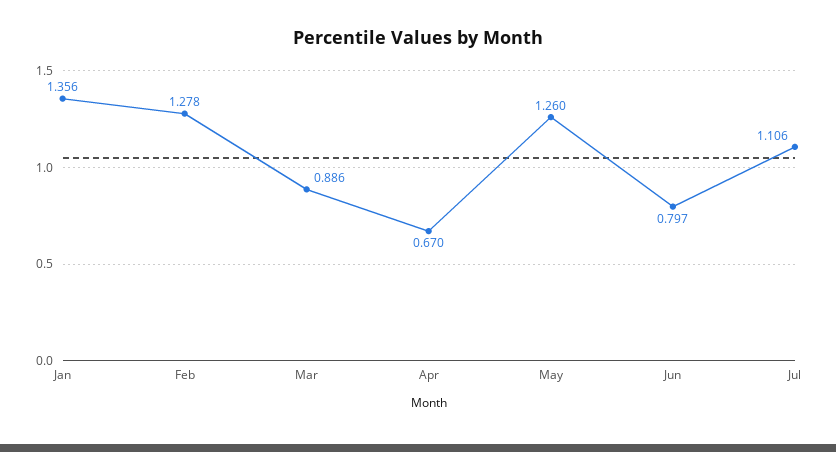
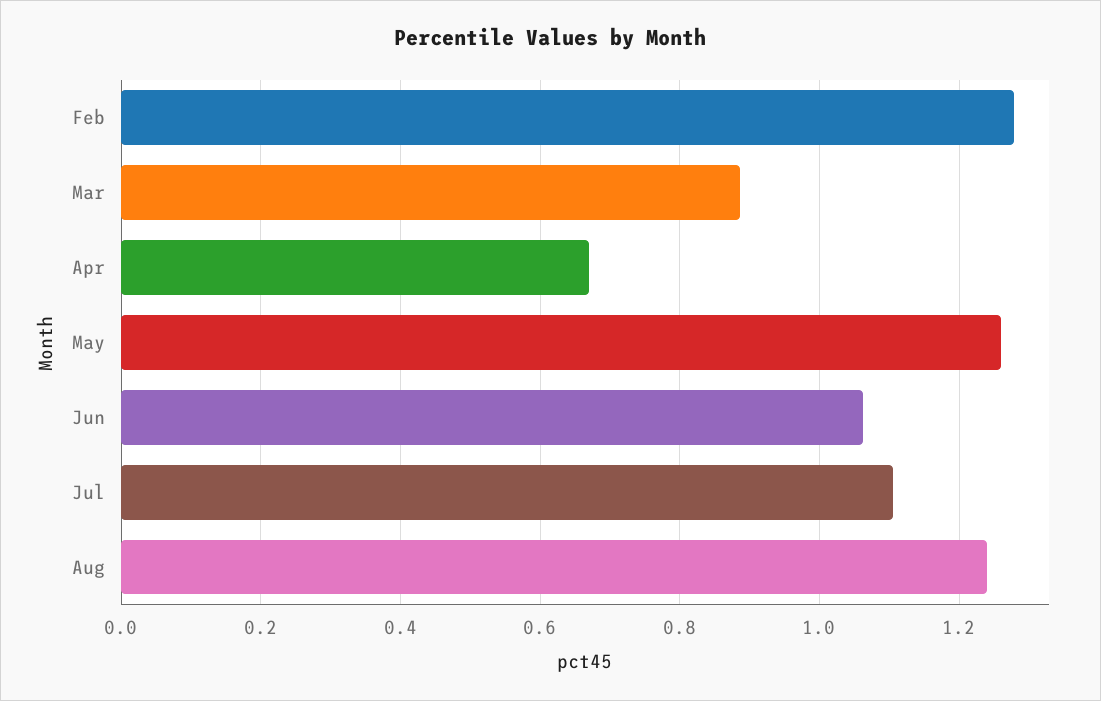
Jan: 1.356 -> none
Jun: 0.797 -> 1.06
Aug: none -> 1.24

